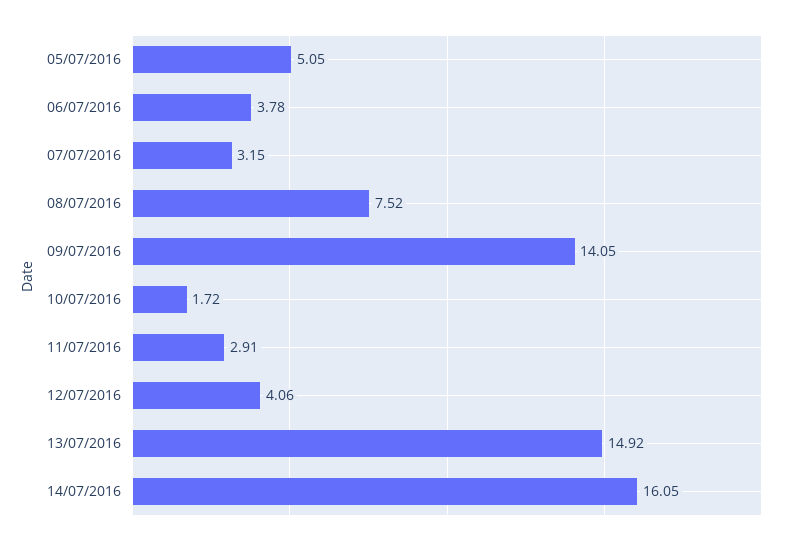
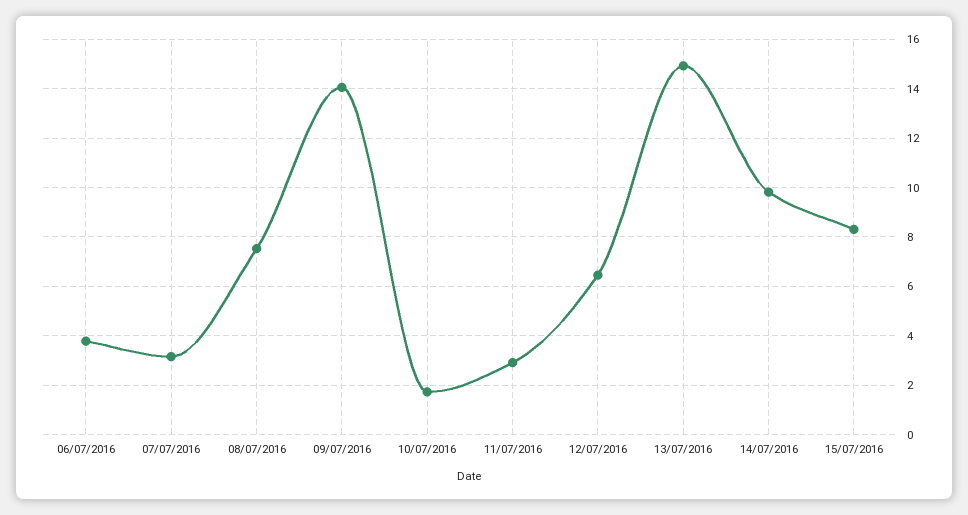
05/07/2016: 5.05 -> none
12/07/2016: 4.06 -> 6.5
14/07/2016: 16.05 -> 9.75
15/07/2016: none -> 8.25

